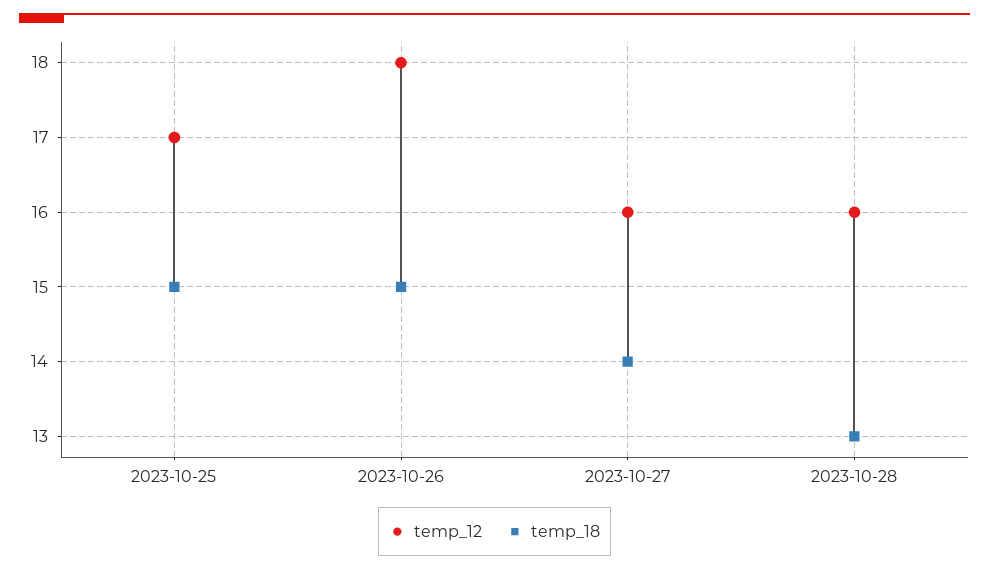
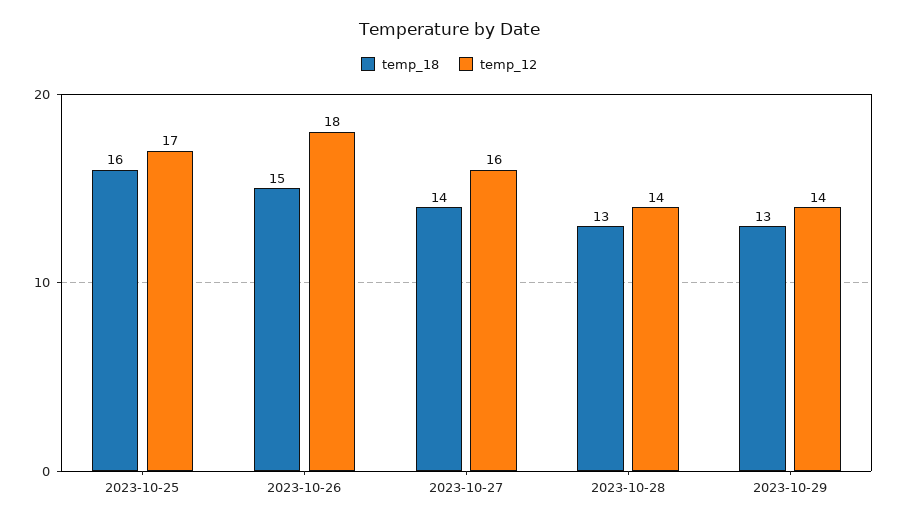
temp_18, 2023-10-25: 15 -> 16
temp_12, 2023-10-28: 16 -> 14
temp_18, 2023-10-29: none -> 13
temp_12, 2023-10-29: none -> 14

